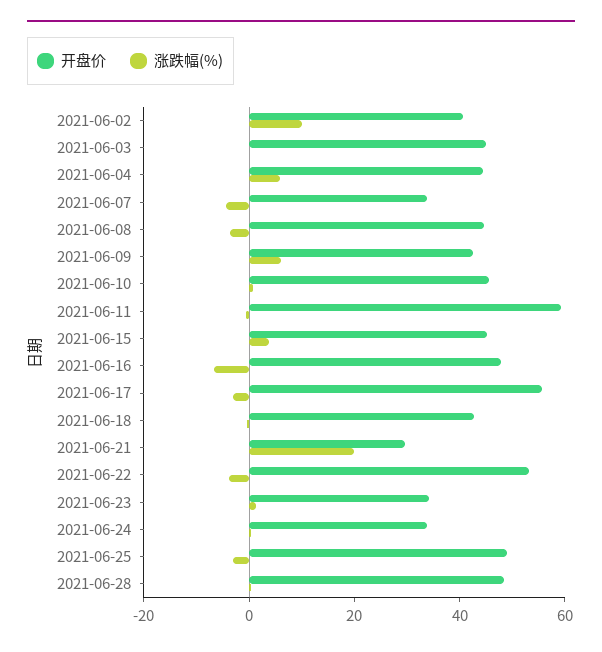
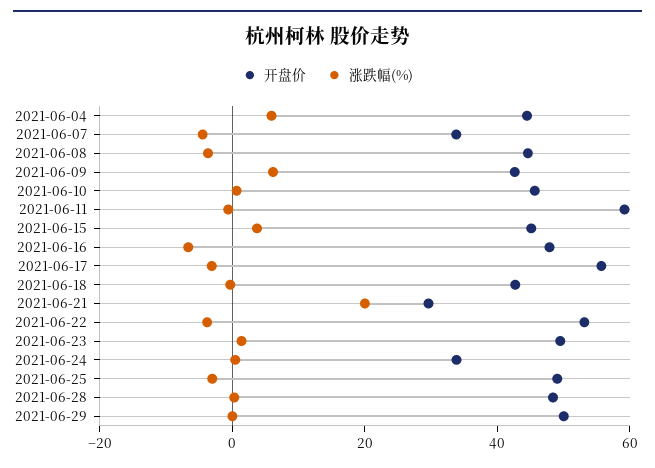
开盘价, 2021-06-02: 40 -> none
涨跌幅(%), 2021-06-02: 10 -> none
开盘价, 2021-06-03: 45 -> none
涨跌幅(%), 2021-06-03: 0 -> none
开盘价, 2021-06-23: 35 -> 50
开盘价, 2021-06-29: none -> 50
涨跌幅(%), 2021-06-29: none -> 0

